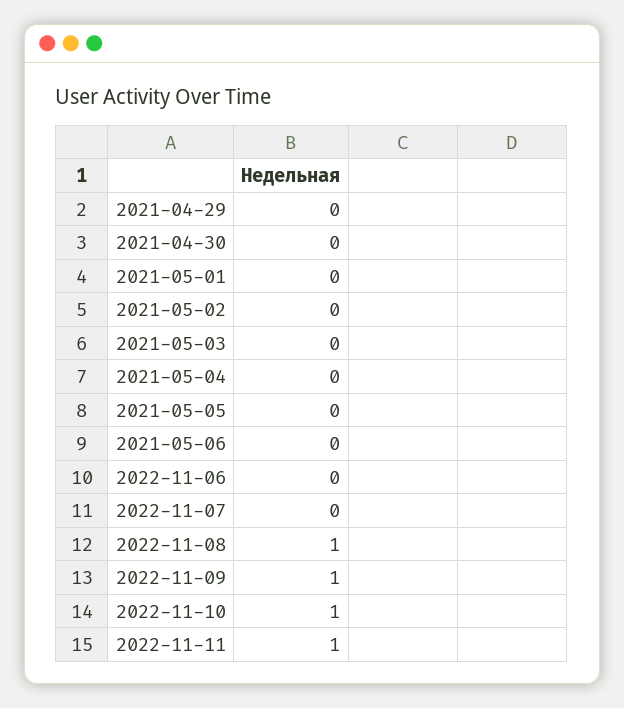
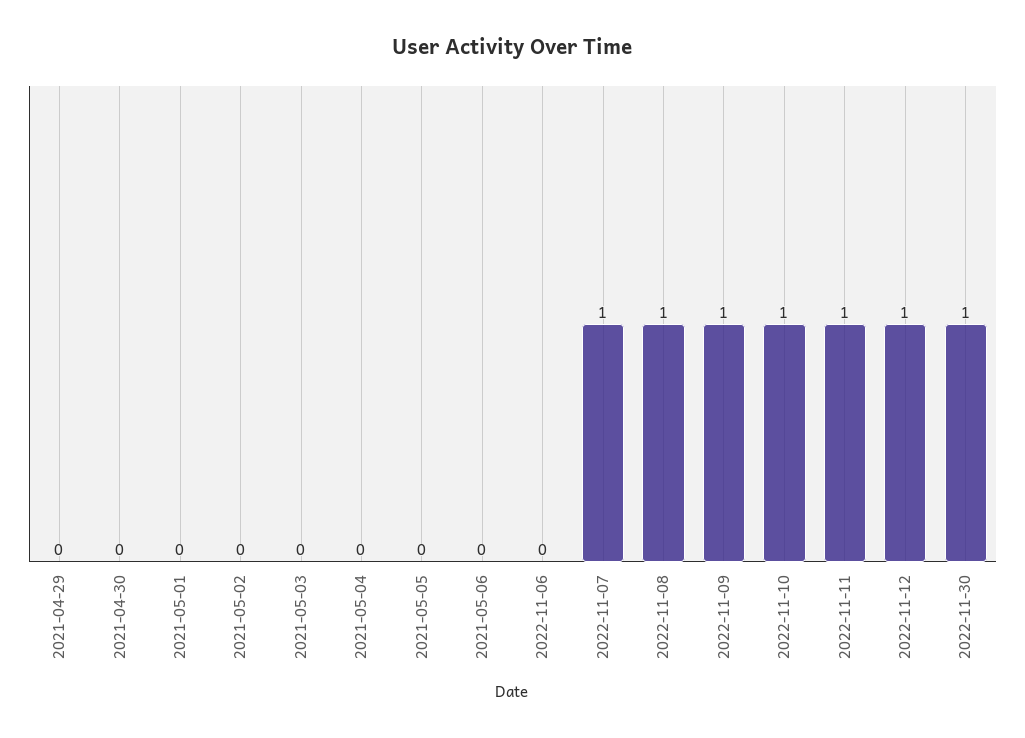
2022-11-07: 0 -> 1
2022-11-12: none -> 1
2022-11-30: none -> 1

